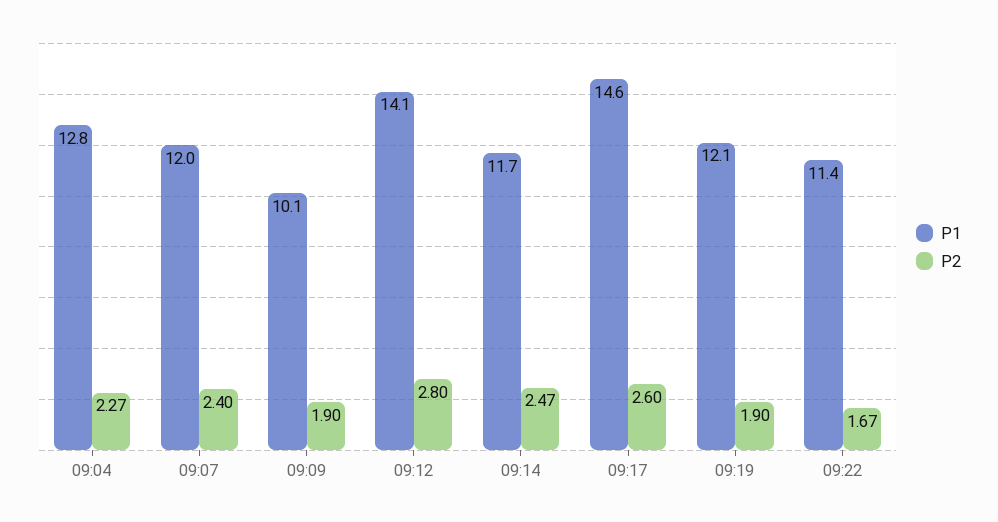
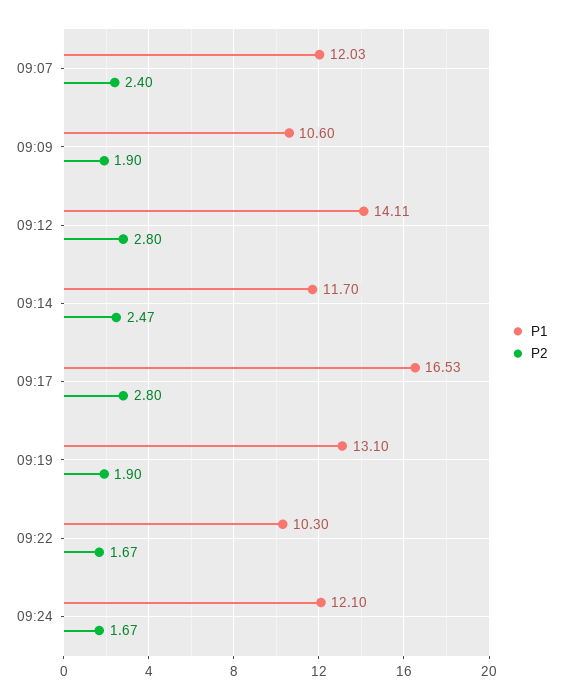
P1, 09:04: 12.8 -> none
P2, 09:04: 2.27 -> none
P1, 09:09: 10.1 -> 10.6
P1, 09:17: 14.6 -> 16.53
P2, 09:17: 2.6 -> 2.8
P1, 09:19: 12.1 -> 13.1
P1, 09:22: 11.4 -> 10.3
P1, 09:24: none -> 12.1
P2, 09:24: none -> 1.67

